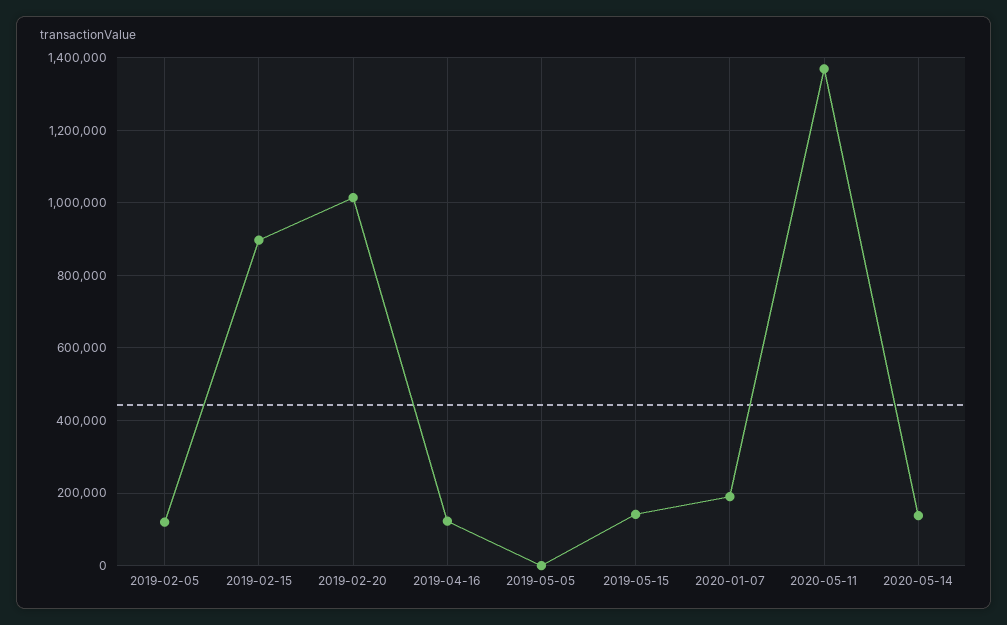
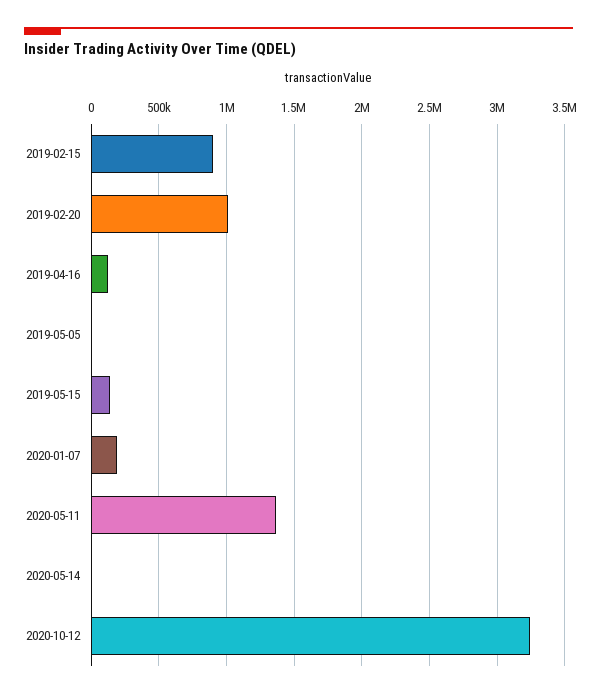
2019-02-05: 120000 -> none
2020-05-14: 140000 -> 0
2020-10-12: none -> 3250000

